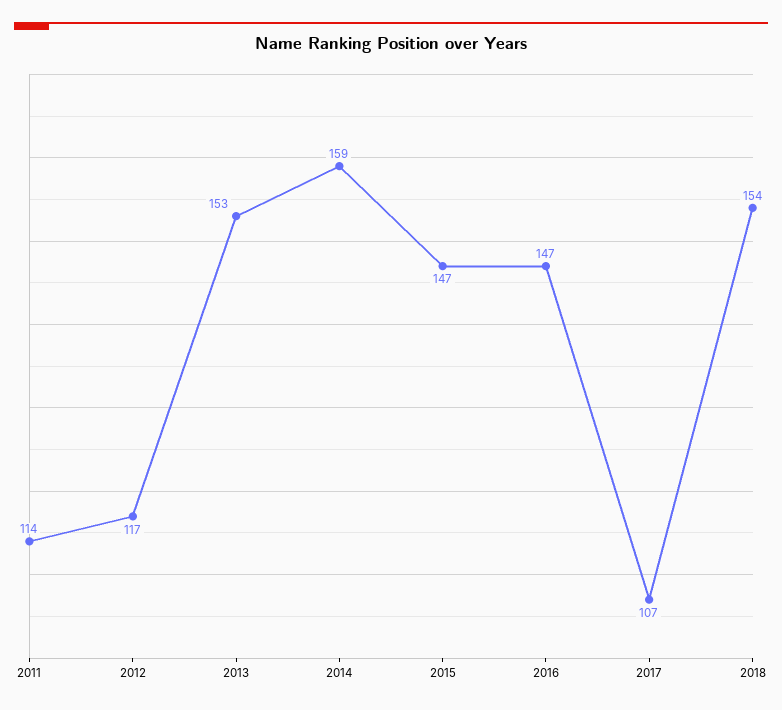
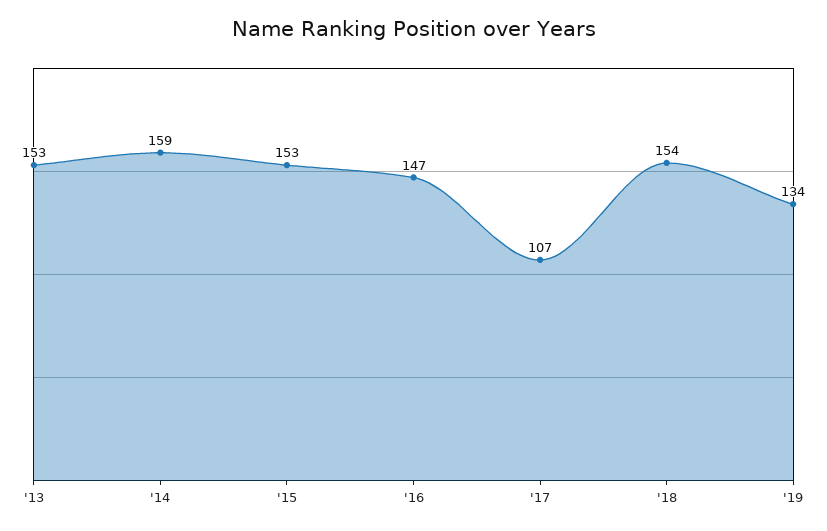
2011: 114 -> none
2012: 117 -> none
2015: 147 -> 153
'19: none -> 134

